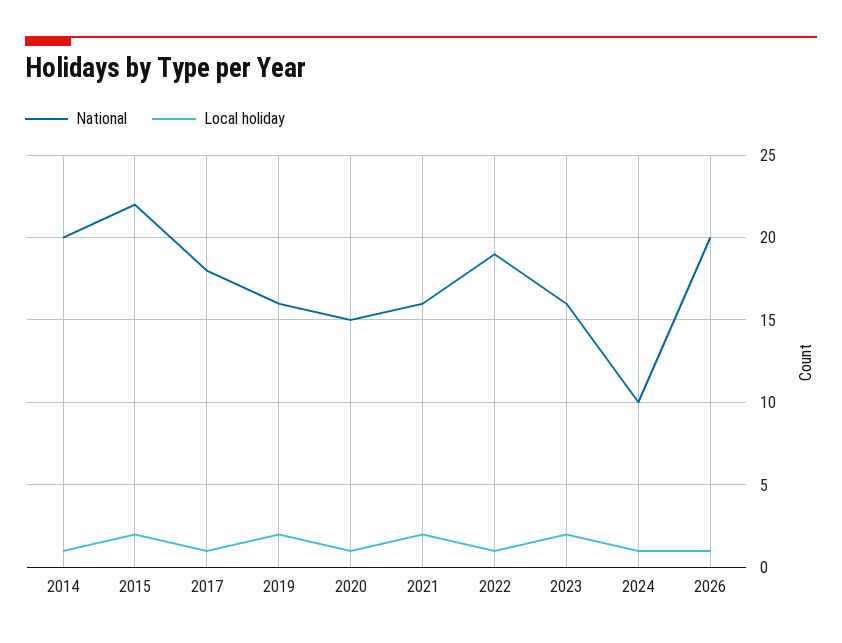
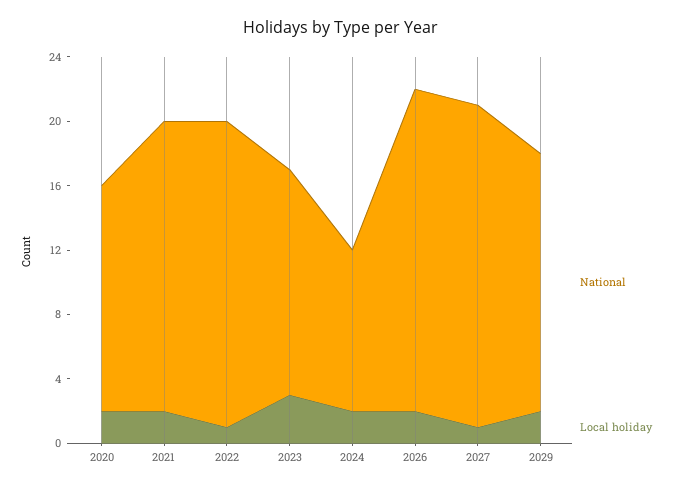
National, 2014: 20 -> none
Local holiday, 2014: 1 -> none
National, 2015: 22 -> none
Local holiday, 2015: 2 -> none
National, 2017: 18 -> none
Local holiday, 2017: 1 -> none
National, 2019: 16 -> none
Local holiday, 2019: 2 -> none
National, 2020: 15 -> 14
Local holiday, 2020: 1 -> 2
National, 2021: 16 -> 18
National, 2023: 16 -> 14
Local holiday, 2023: 2 -> 3
Local holiday, 2024: 1 -> 2
Local holiday, 2026: 1 -> 2
National, 2027: none -> 20
Local holiday, 2027: none -> 1
National, 2029: none -> 16
Local holiday, 2029: none -> 2

